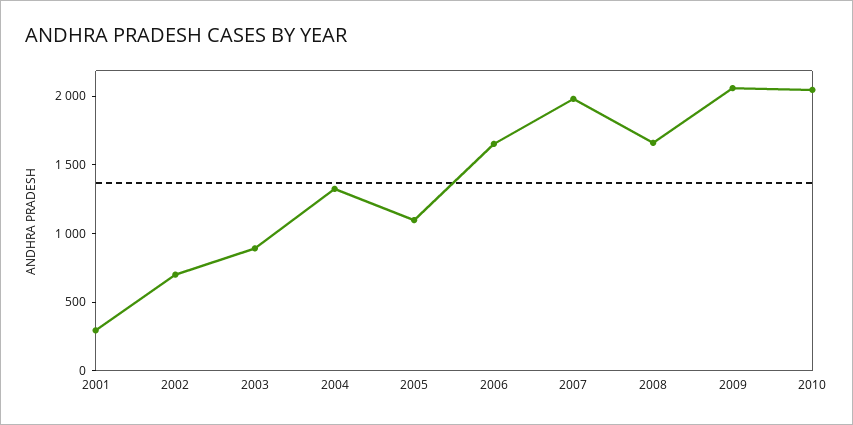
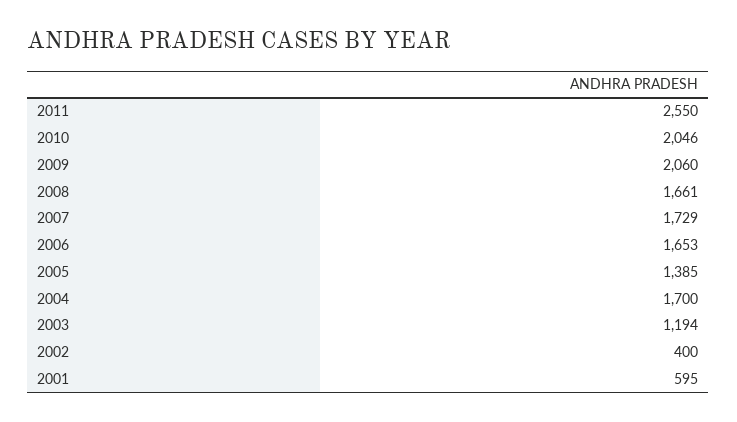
2001: 300 -> 595
2002: 700 -> 400
2003: 900 -> 1194
2004: 1300 -> 1700
2005: 1100 -> 1385
2007: 2000 -> 1729
2011: none -> 2550

